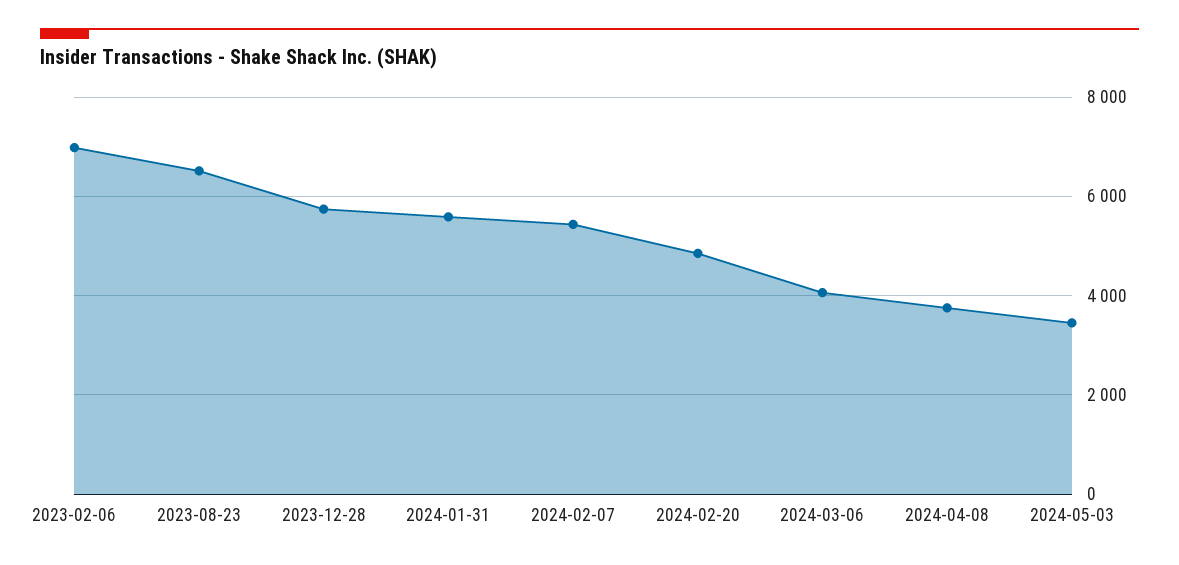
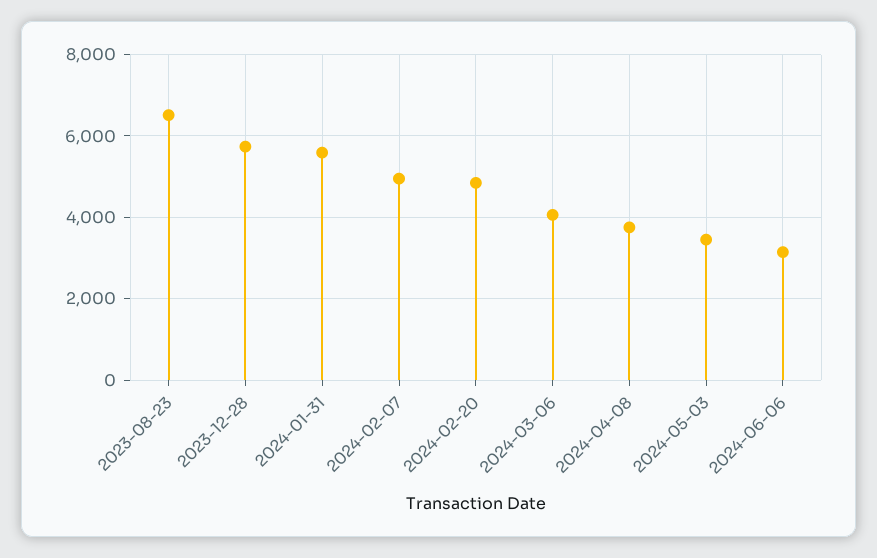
2023-02-06: 7000 -> none
2024-02-07: 5400 -> 5000
2024-06-06: none -> 3200

